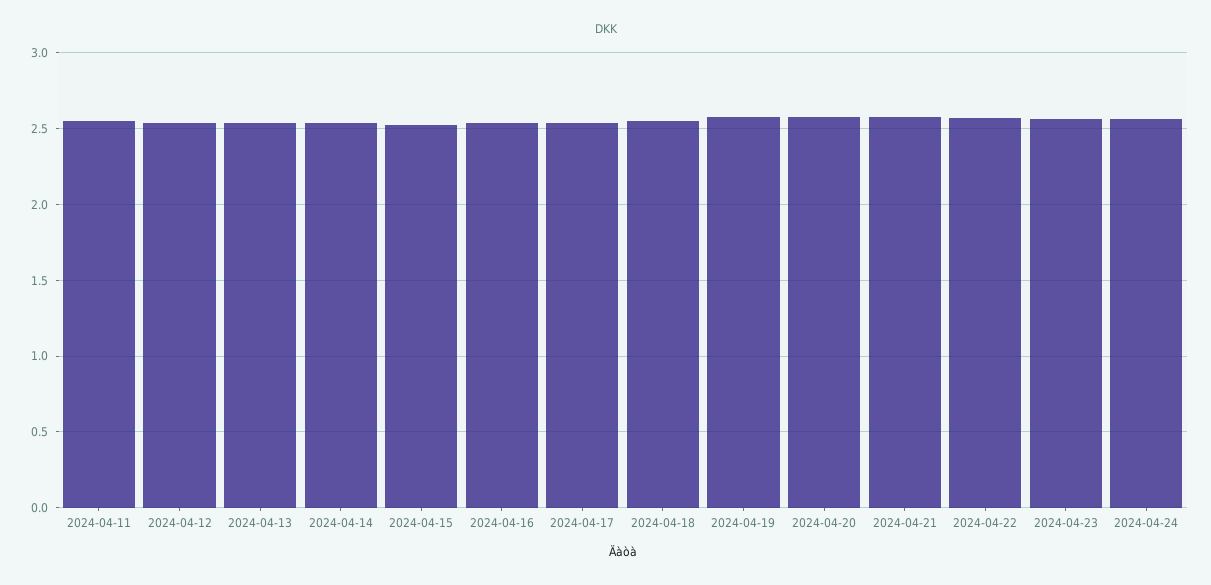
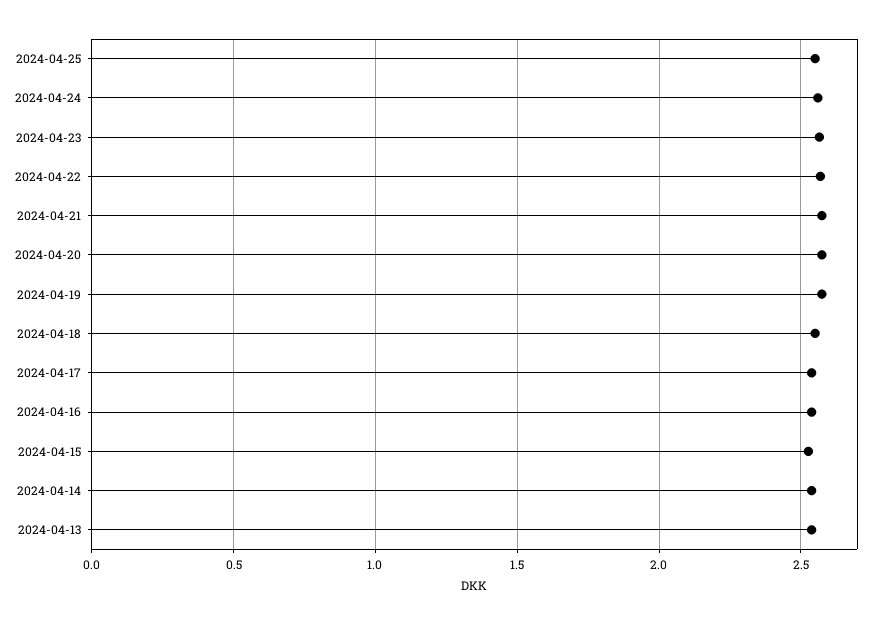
2024-04-11: 2.55 -> none
2024-04-12: 2.55 -> none
2024-04-25: none -> 2.55

